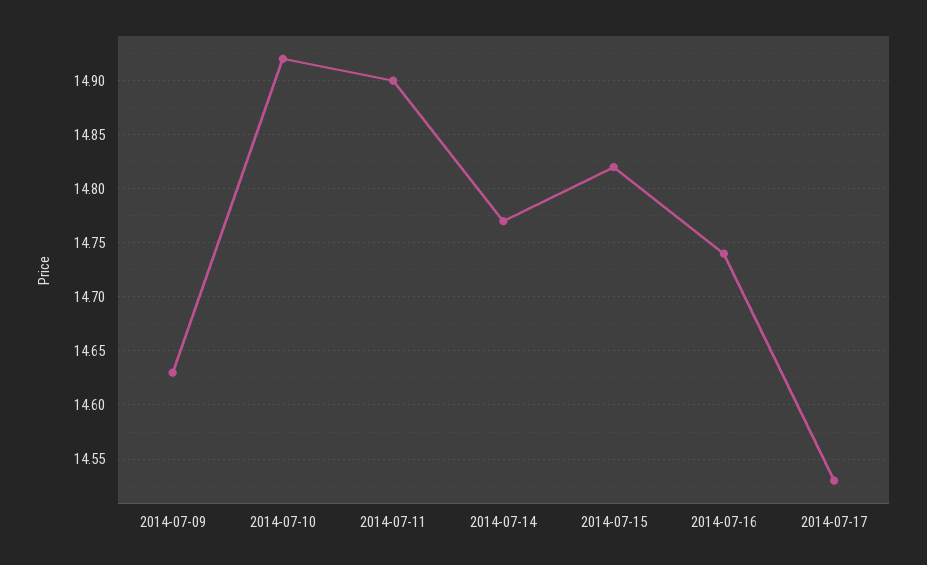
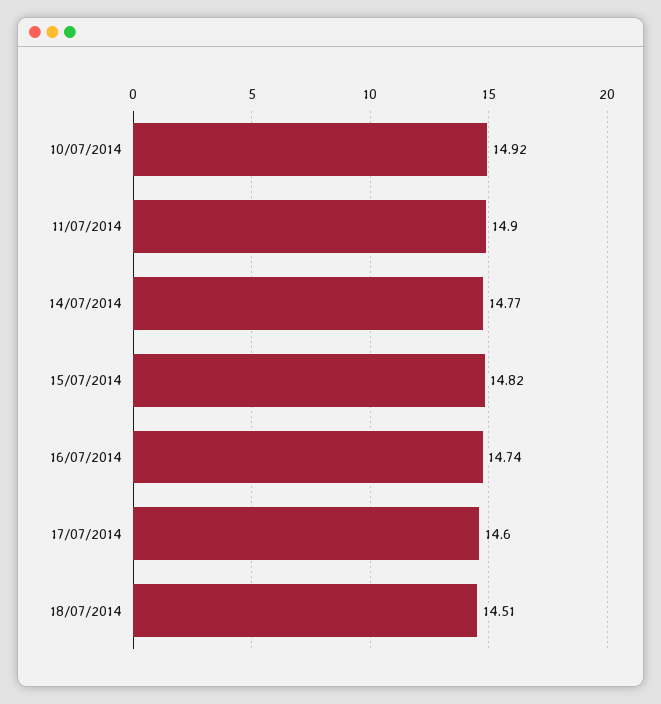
2014-07-09: 14.63 -> none
2014-07-17: 14.53 -> 14.6
18/07/2014: none -> 14.51

